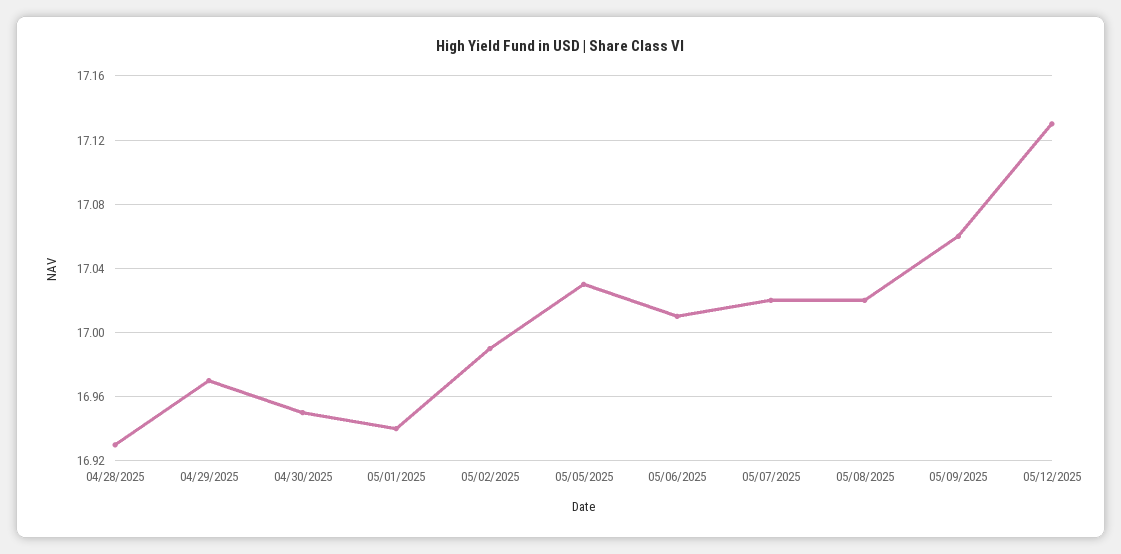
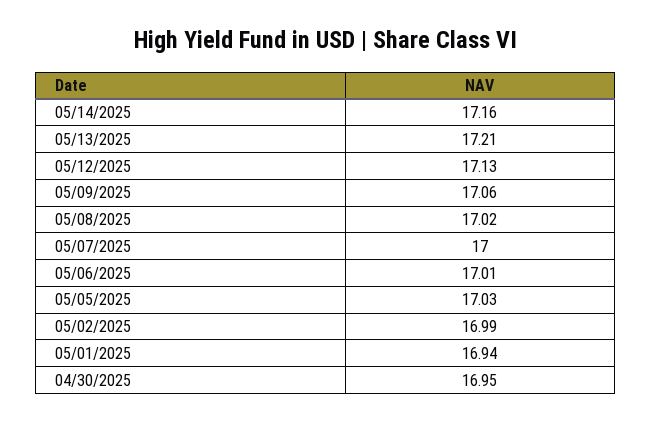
04/28/2025: 16.93 -> none
04/29/2025: 16.97 -> none
05/07/2025: 17.02 -> 17
05/14/2025: none -> 17.16
05/13/2025: none -> 17.21

